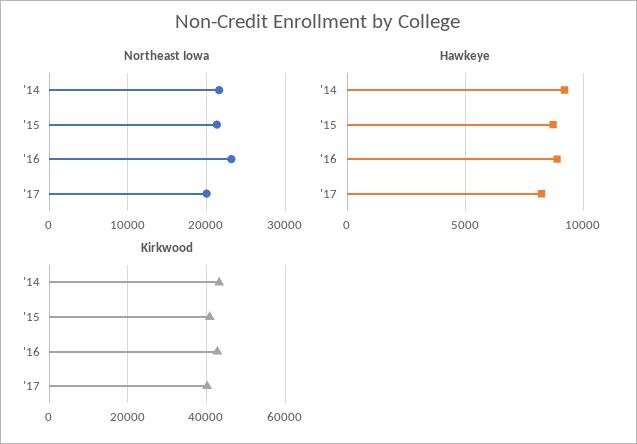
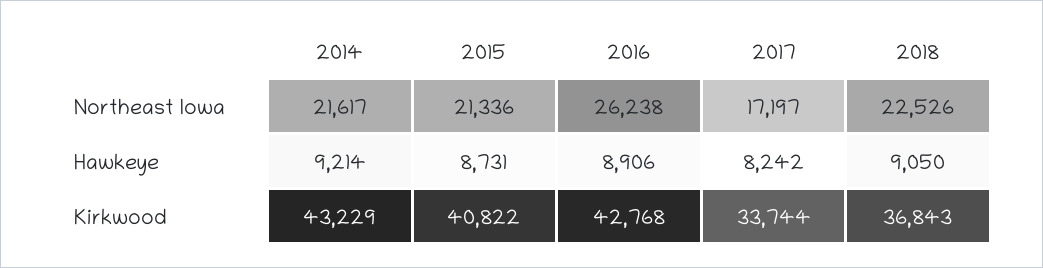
Northeast Iowa, '16: 23000 -> 26238
Northeast Iowa, '17: 20000 -> 17197
Kirkwood, '17: 40000 -> 33744
Northeast Iowa, 2018: none -> 22526
Hawkeye, 2018: none -> 9050
Kirkwood, 2018: none -> 36843

